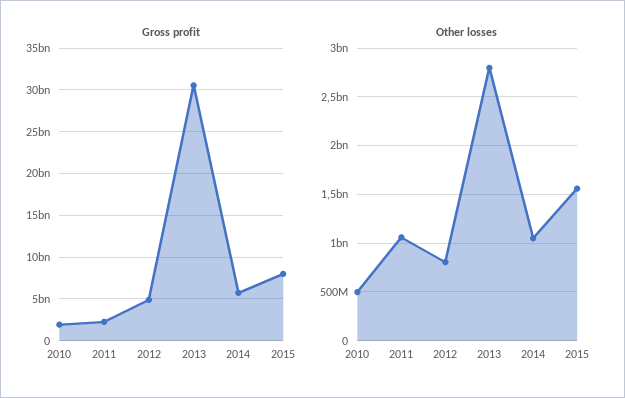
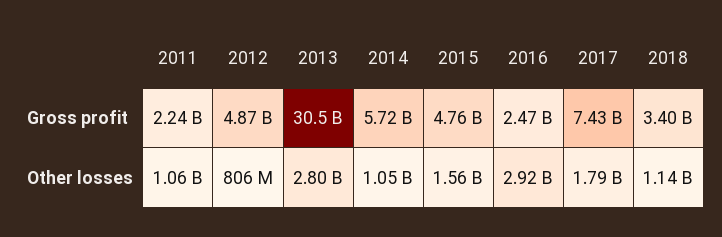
Gross profit, 2010: 2000000000 -> none
Gross profit, 2015: 8000000000 -> 4760000000
Other losses, 2010: 500000000 -> none
Gross profit, 2016: none -> 2470000000
Gross profit, 2017: none -> 7430000000
Gross profit, 2018: none -> 3400000000
Other losses, 2016: none -> 2920000000
Other losses, 2017: none -> 1790000000
Other losses, 2018: none -> 1140000000

